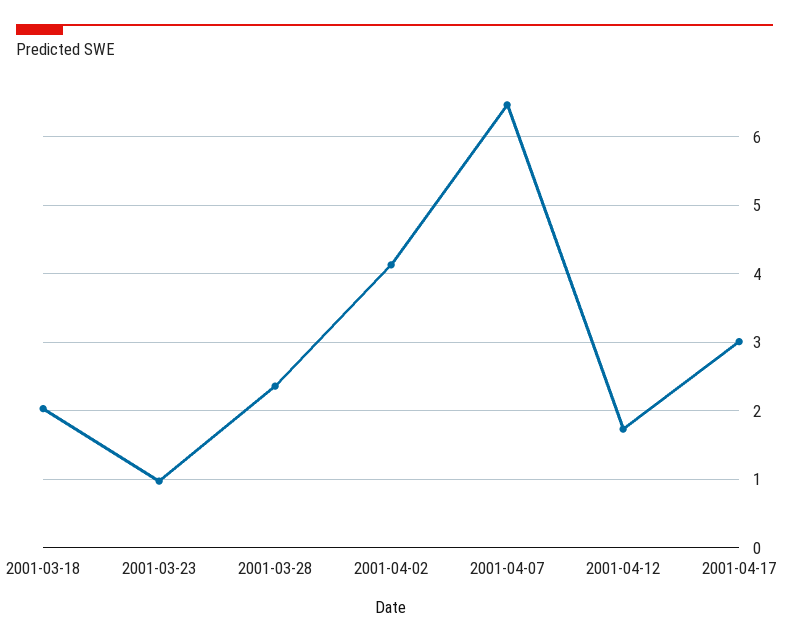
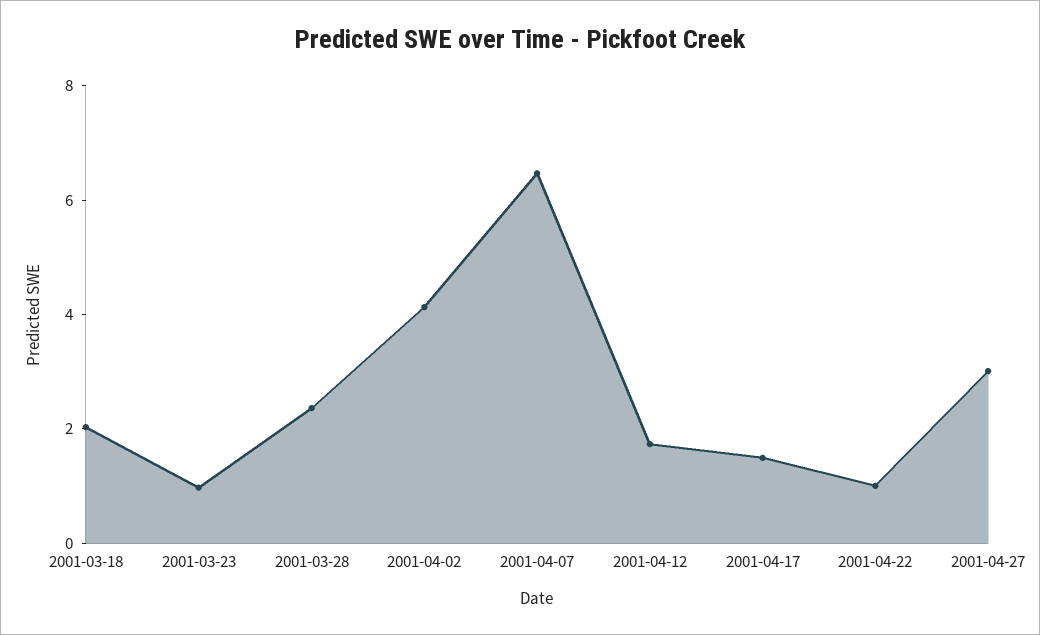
2001-04-17: 3 -> 1.5
2001-04-22: none -> 1
2001-04-27: none -> 3

